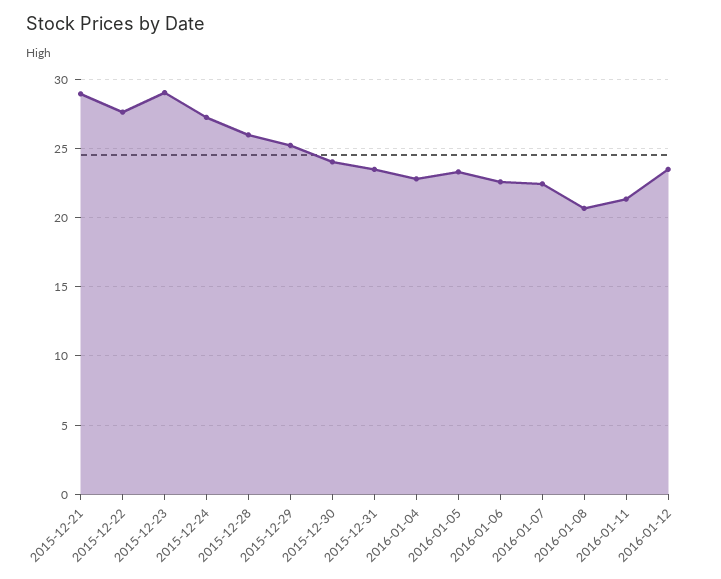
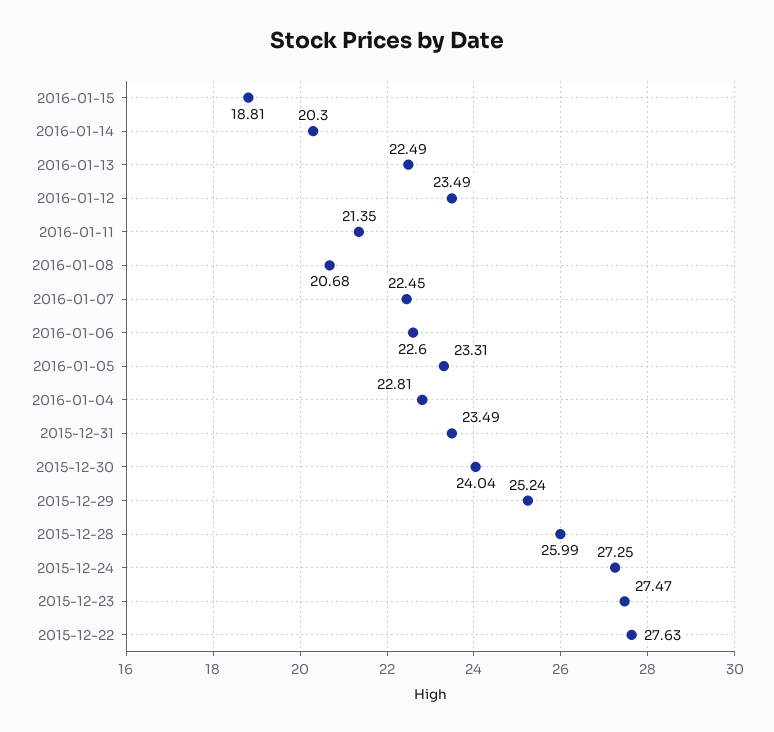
2015-12-21: 29 -> none
2015-12-23: 29 -> 27.47
2016-01-15: none -> 18.81
2016-01-14: none -> 20.3
2016-01-13: none -> 22.49

